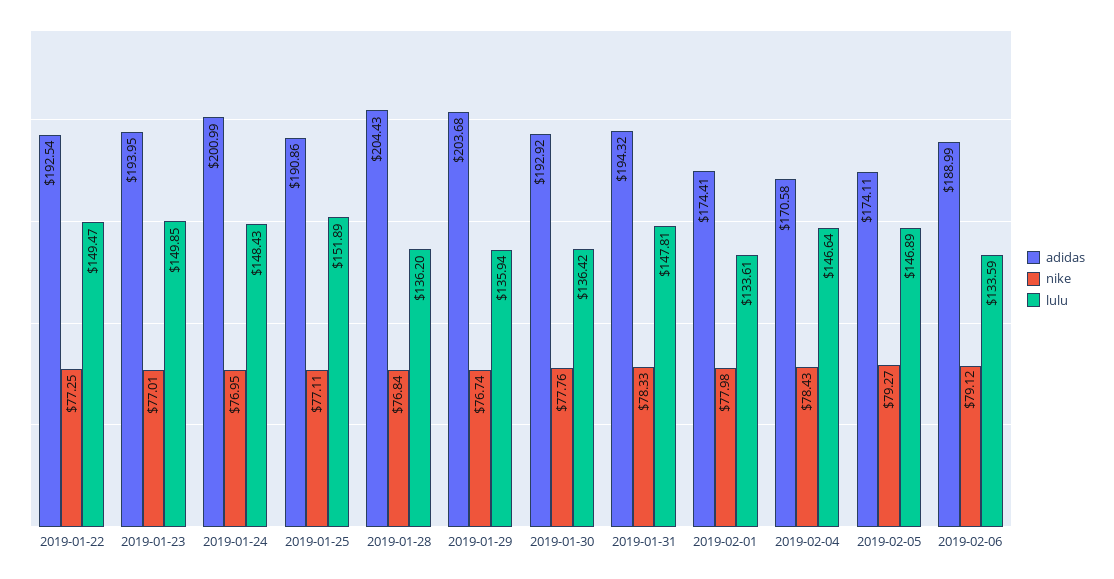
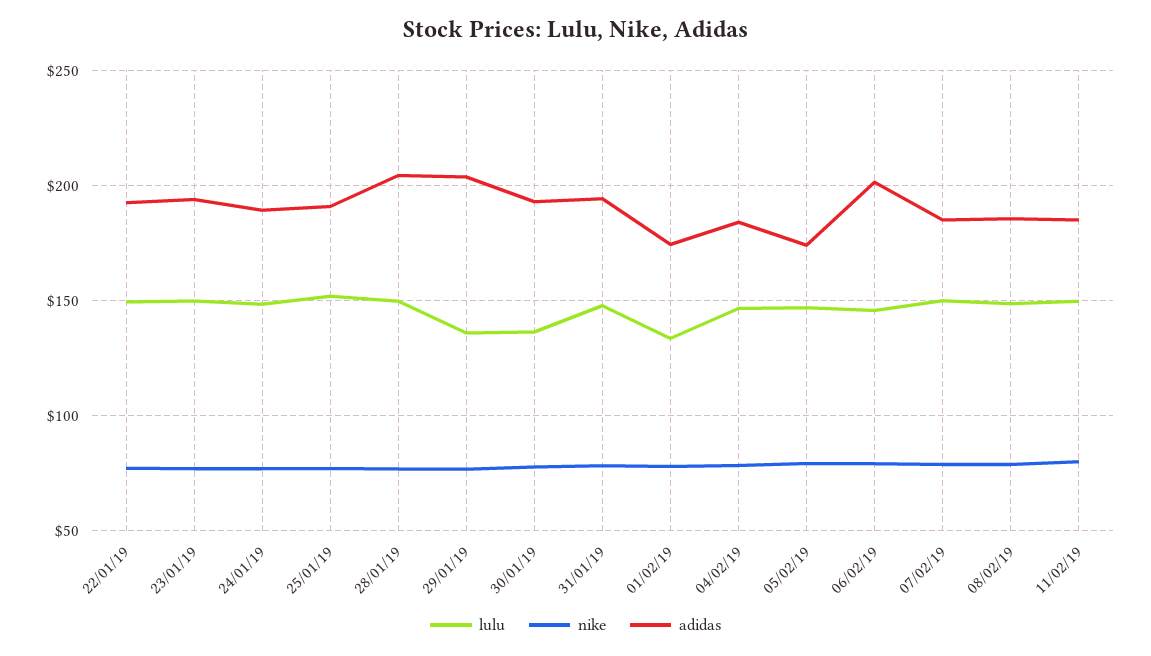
adidas, 2019-01-24: 200.99 -> 190
lulu, 2019-01-28: 136.2 -> 150
adidas, 2019-02-04: 170.58 -> 185
adidas, 2019-02-06: 188.99 -> 200
lulu, 2019-02-06: 133.59 -> 145
lulu, 07/02/19: none -> 150
nike, 07/02/19: none -> 80
adidas, 07/02/19: none -> 185
lulu, 08/02/19: none -> 150
nike, 08/02/19: none -> 80
adidas, 08/02/19: none -> 185
lulu, 11/02/19: none -> 150
nike, 11/02/19: none -> 80
adidas, 11/02/19: none -> 185

